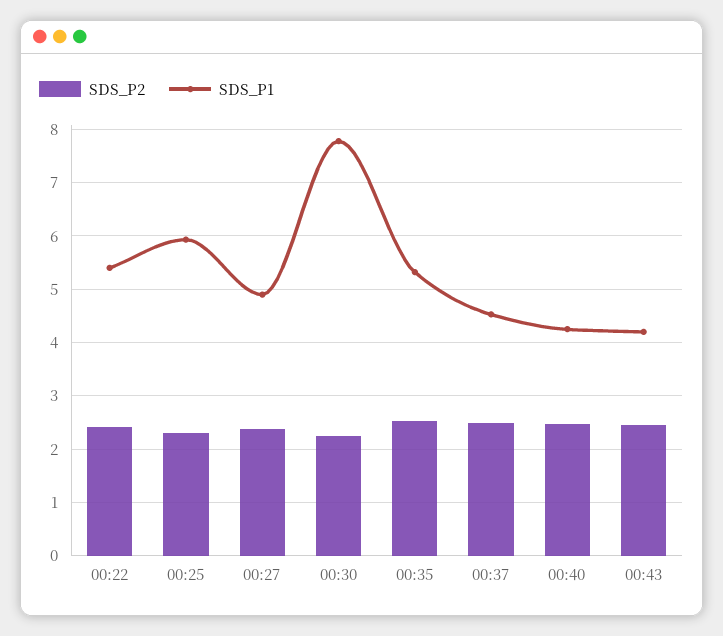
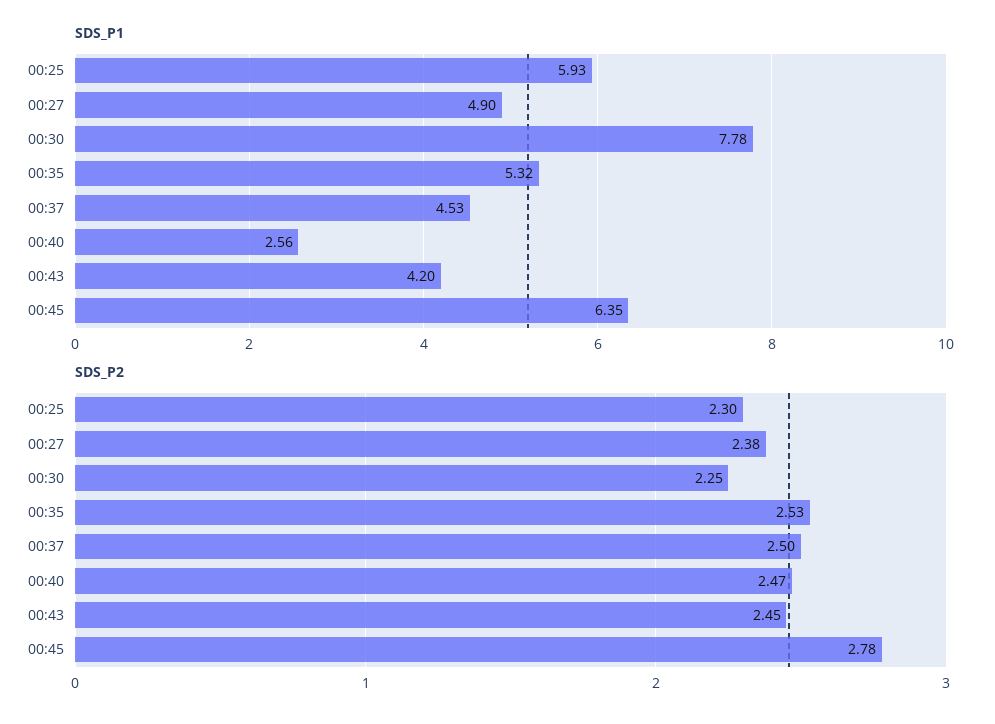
SDS_P2, 00:22: 2.4 -> none
SDS_P1, 00:22: 5.4 -> none
SDS_P1, 00:40: 4.2 -> 2.56
SDS_P1, 00:45: none -> 6.35
SDS_P2, 00:45: none -> 2.78

